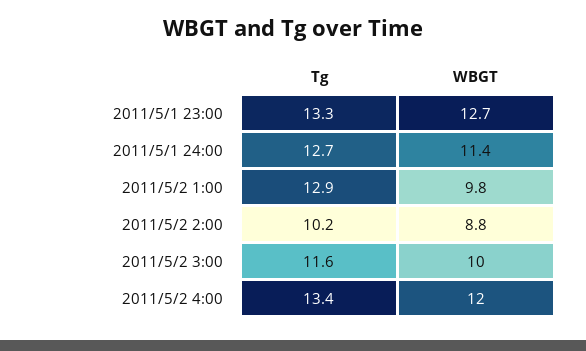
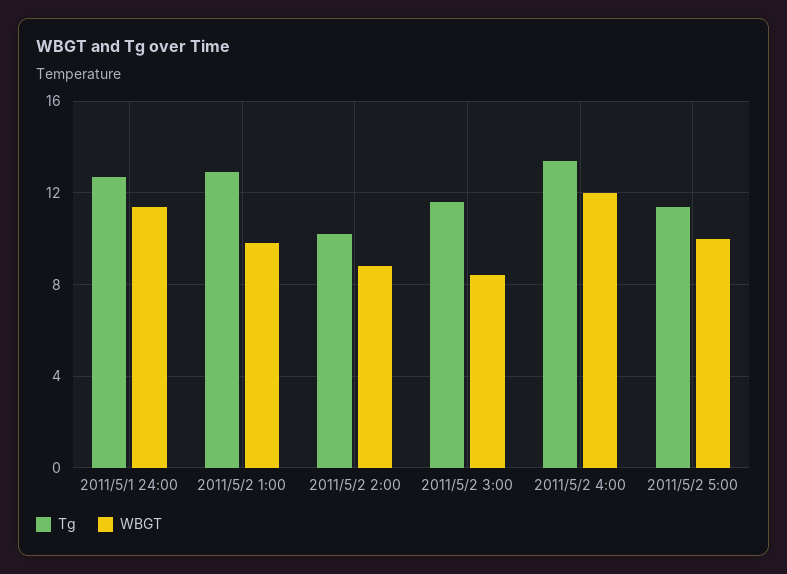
Tg, 2011/5/1 23:00: 13.3 -> none
WBGT, 2011/5/1 23:00: 12.7 -> none
WBGT, 2011/5/2 3:00: 10 -> 8.5
Tg, 2011/5/2 5:00: none -> 11.5
WBGT, 2011/5/2 5:00: none -> 10

